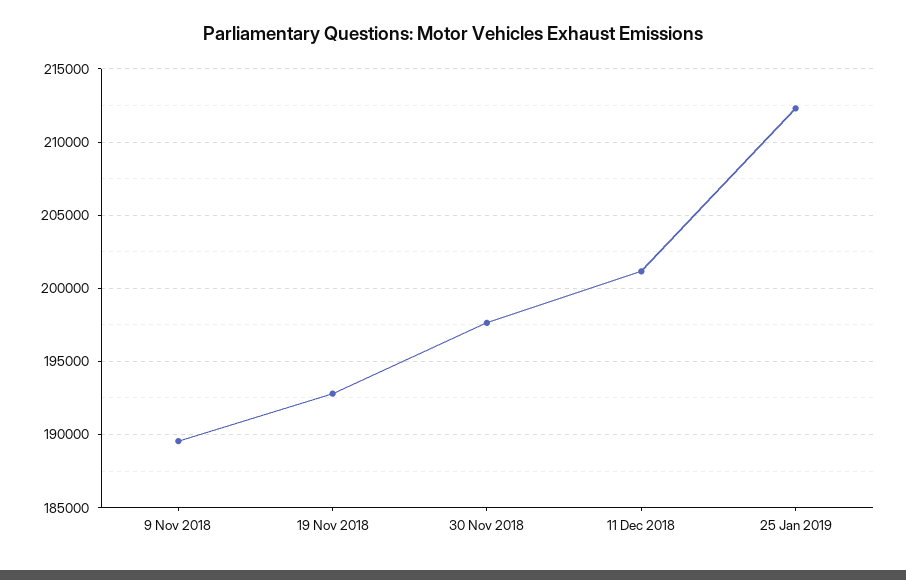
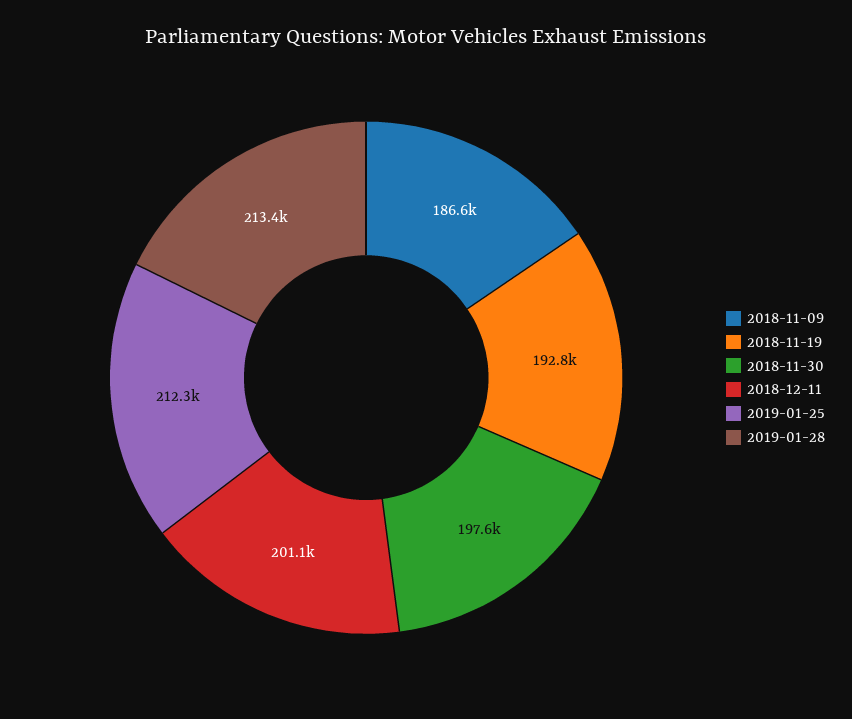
9 Nov 2018: 189500 -> 186600
2019-01-28: none -> 213400

